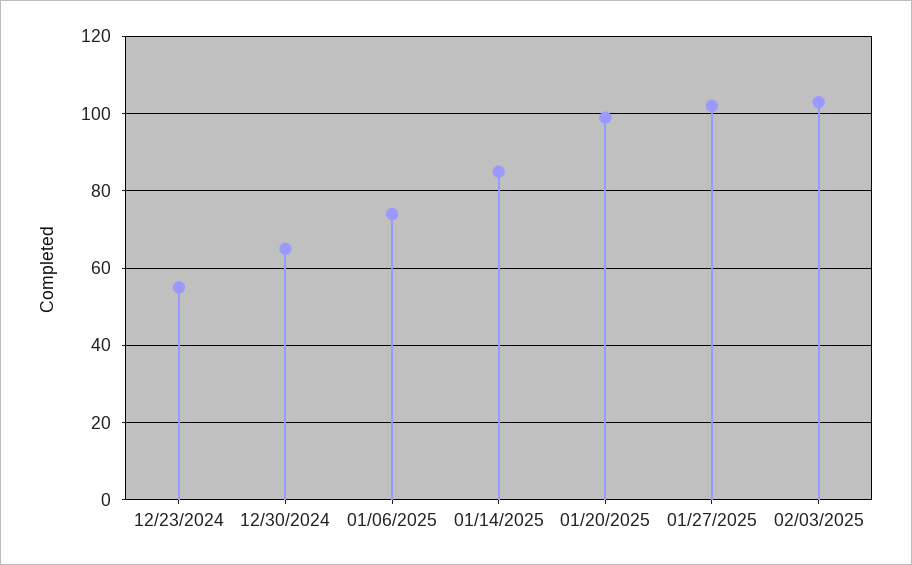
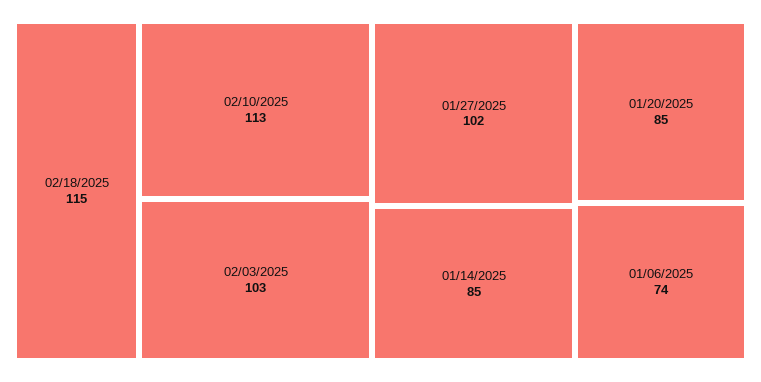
12/23/2024: 55 -> none
12/30/2024: 65 -> none
01/20/2025: 100 -> 85
02/18/2025: none -> 115
02/10/2025: none -> 113

